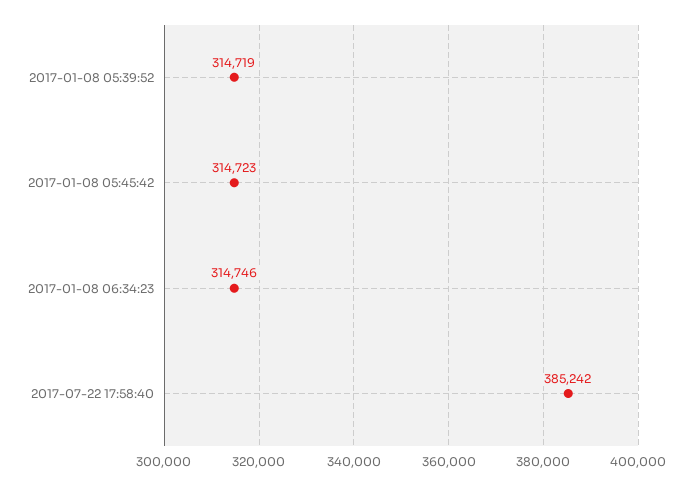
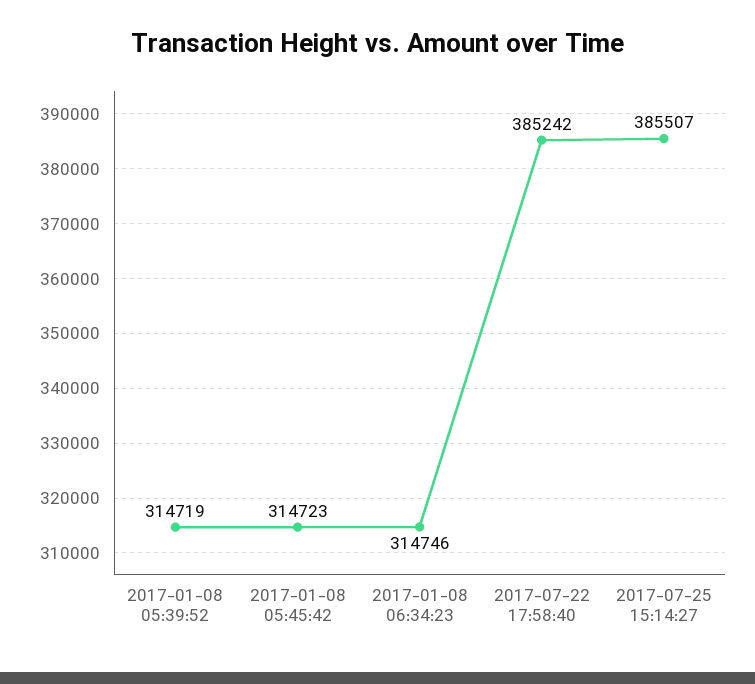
2017-07-25 15:14:27: none -> 385507

